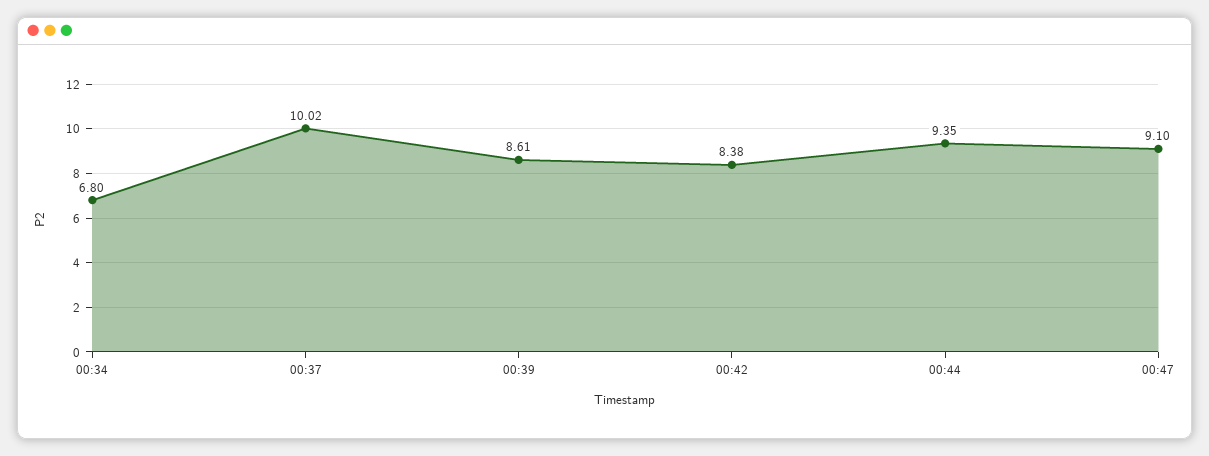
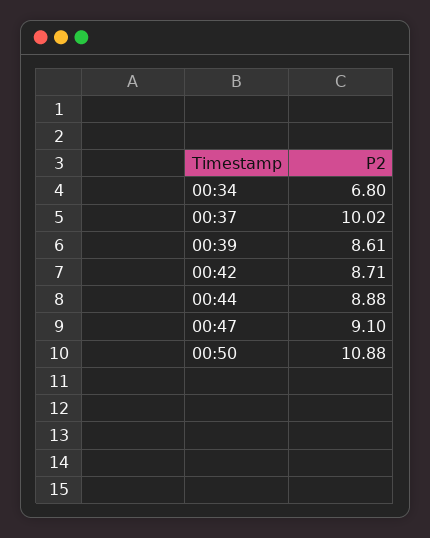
00:42: 8.38 -> 8.71
00:44: 9.35 -> 8.88
00:50: none -> 10.88

